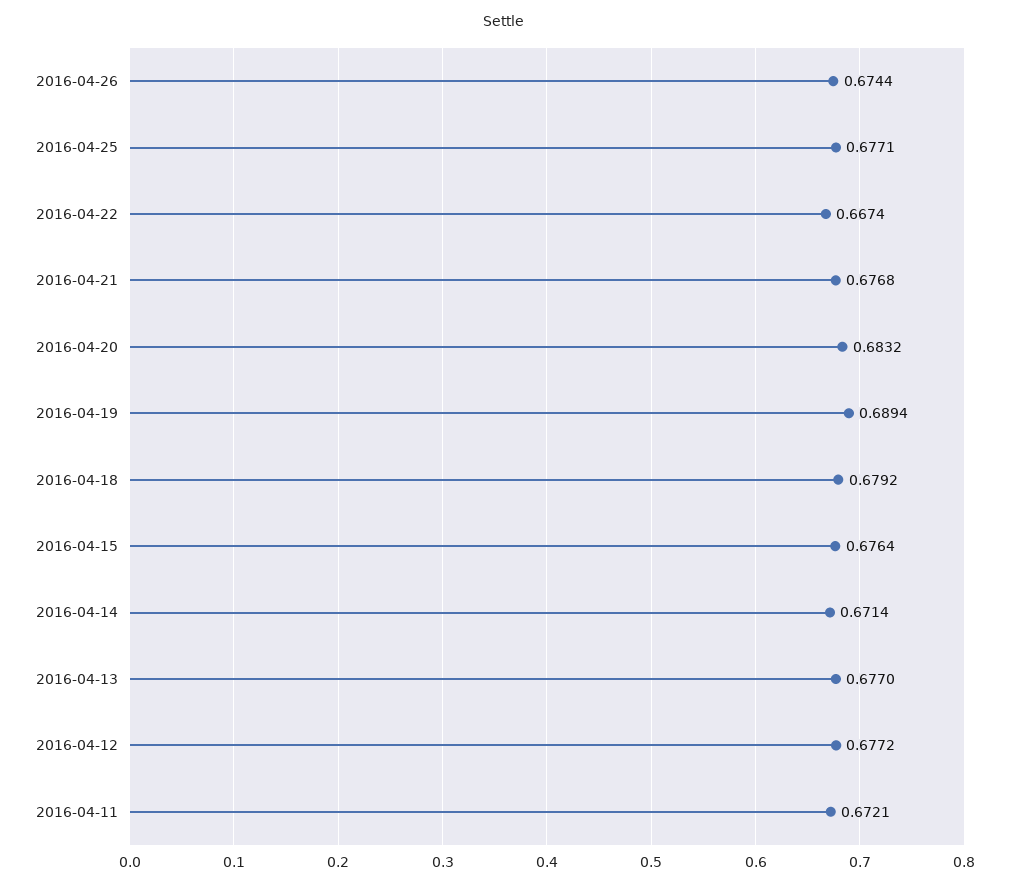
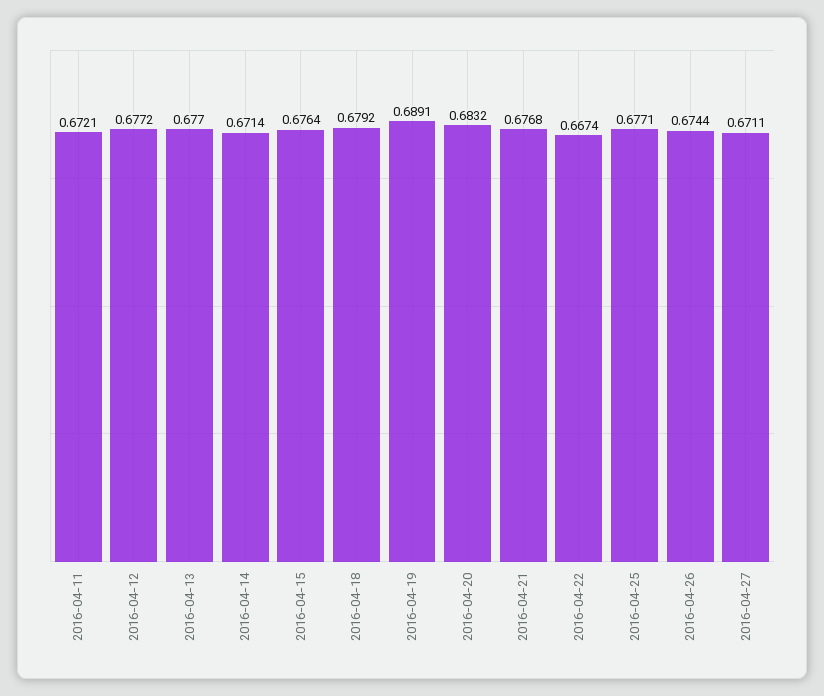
2016-04-19: 0.6894 -> 0.6891
2016-04-27: none -> 0.6711

